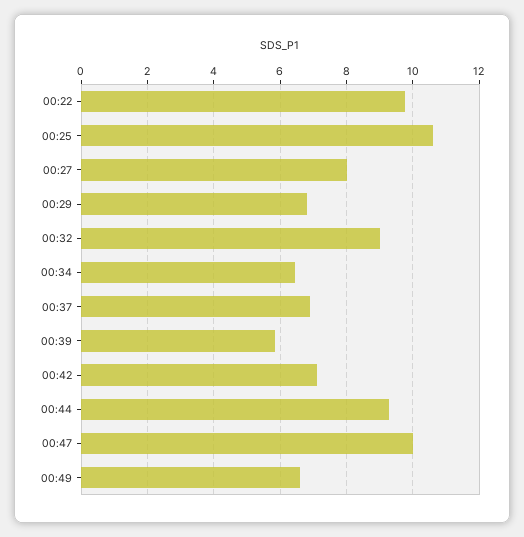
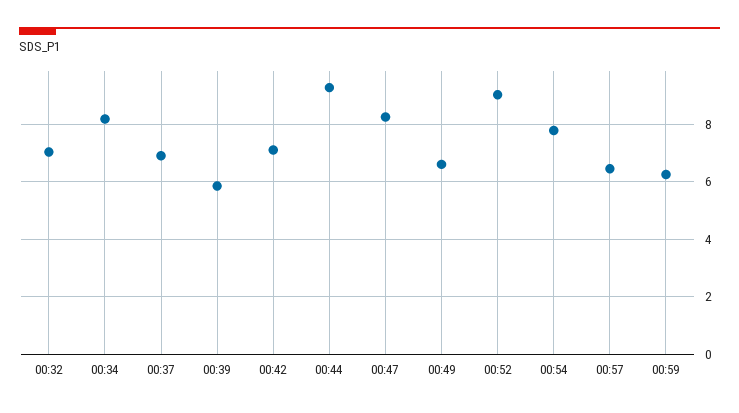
00:22: 9.8 -> none
00:25: 10.6 -> none
00:27: 8 -> none
00:29: 6.8 -> none
00:32: 9 -> 7
00:34: 6.4 -> 8.25
00:47: 10 -> 8.25
00:52: none -> 9
00:54: none -> 7.75
00:57: none -> 6.5
00:59: none -> 6.25

